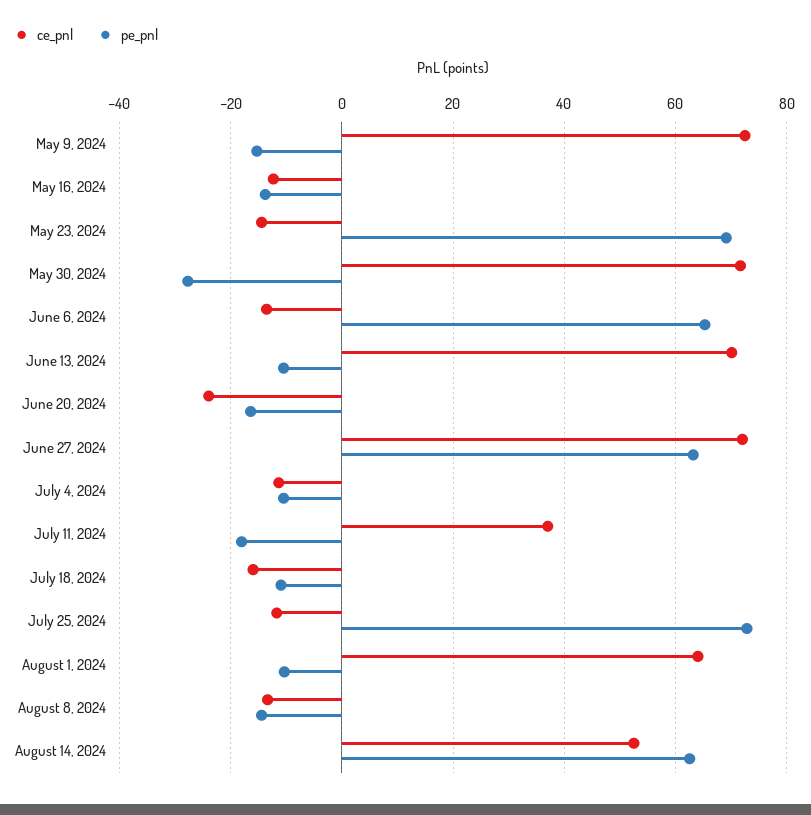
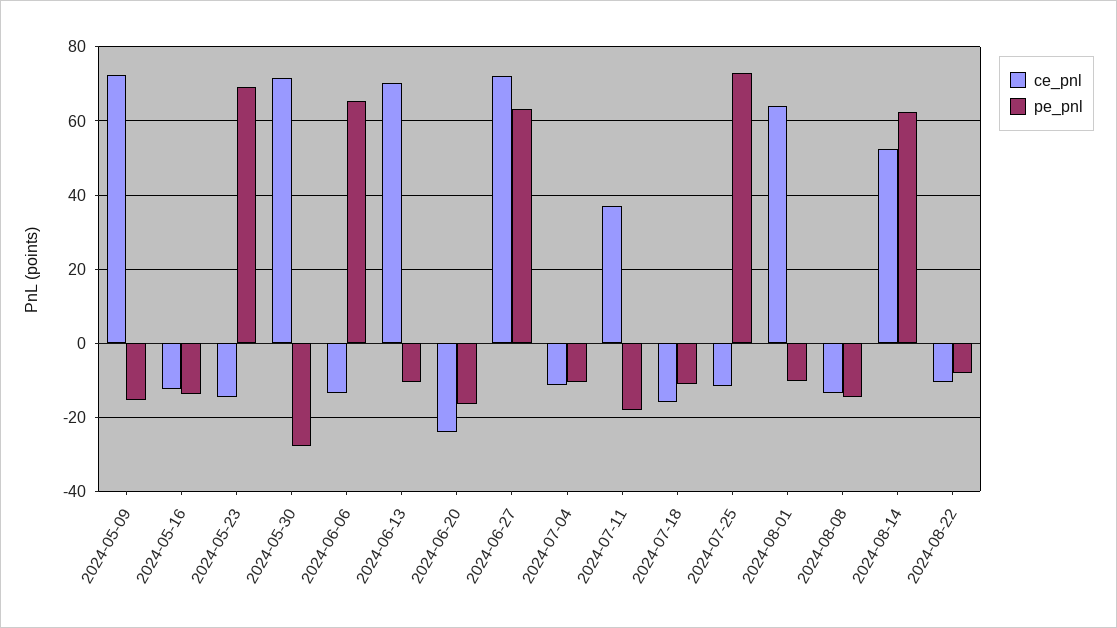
ce_pnl, 2024-08-22: none -> -10
pe_pnl, 2024-08-22: none -> -8

